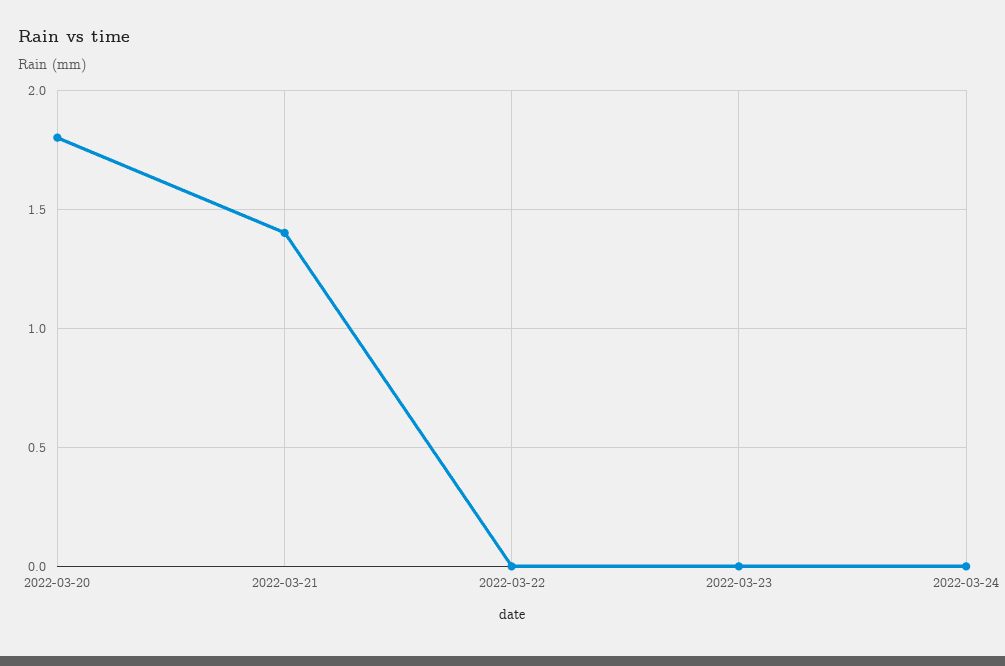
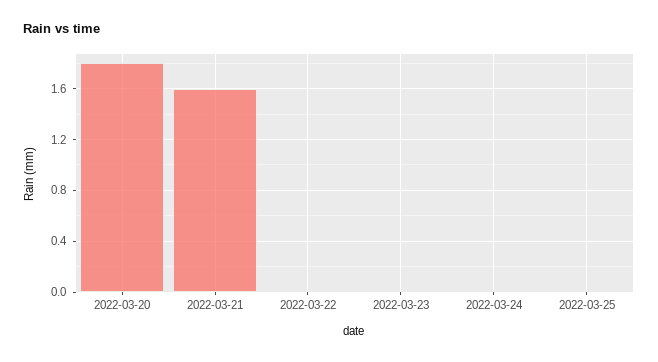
2022-03-21: 1.4 -> 1.6
2022-03-25: none -> 0

